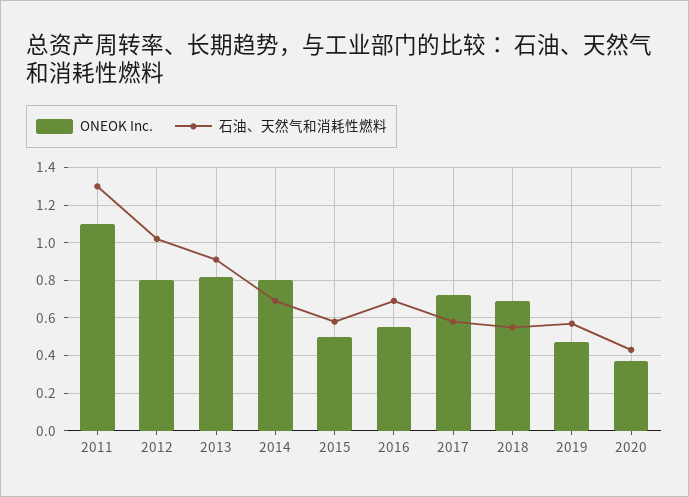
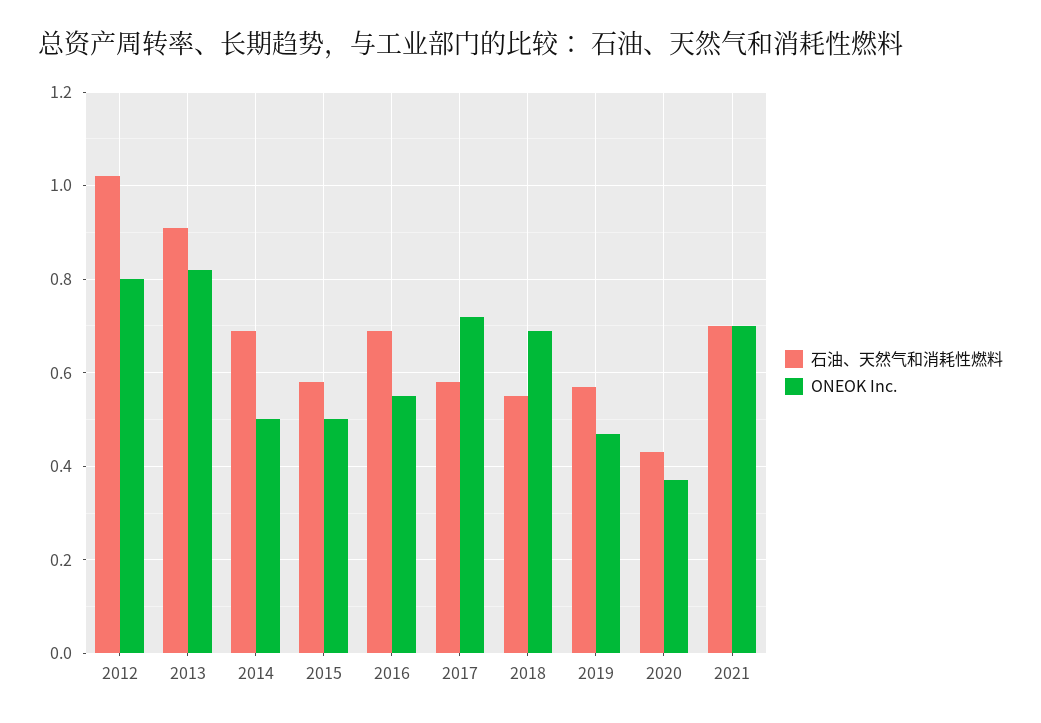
ONEOK Inc., 2011: 1.1 -> none
石油、天然气和消耗性燃料, 2011: 1.3 -> none
ONEOK Inc., 2014: 0.8 -> 0.5
石油、天然气和消耗性燃料, 2021: none -> 0.7
ONEOK Inc., 2021: none -> 0.7

